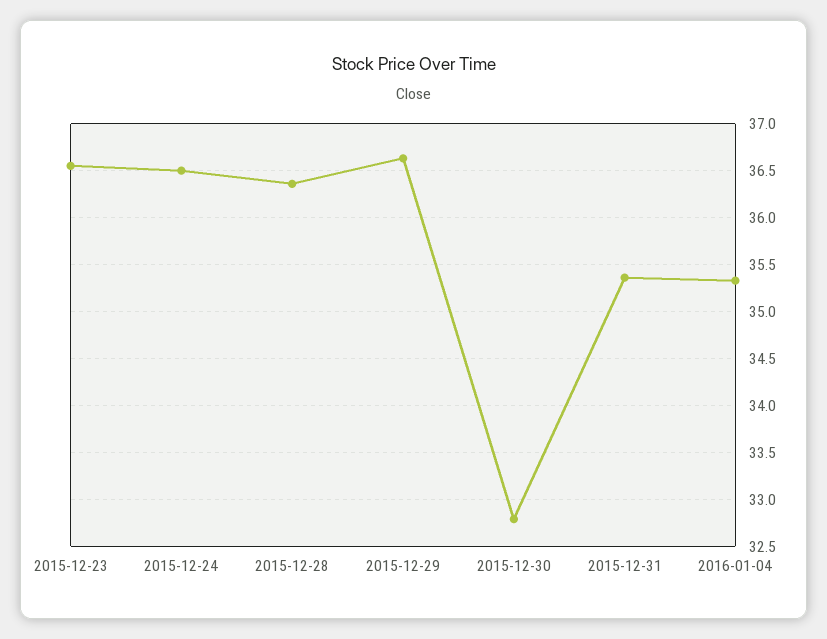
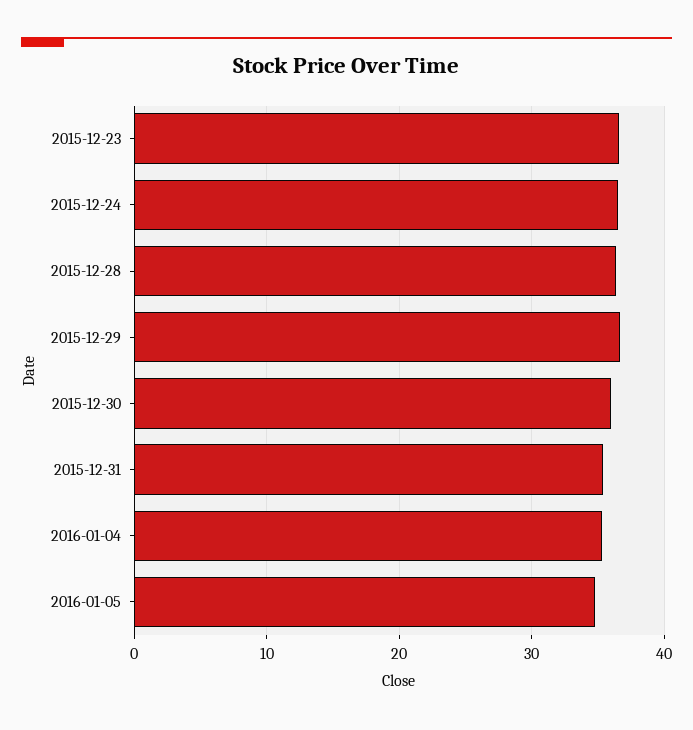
2015-12-30: 32.8 -> 36
2016-01-05: none -> 35

